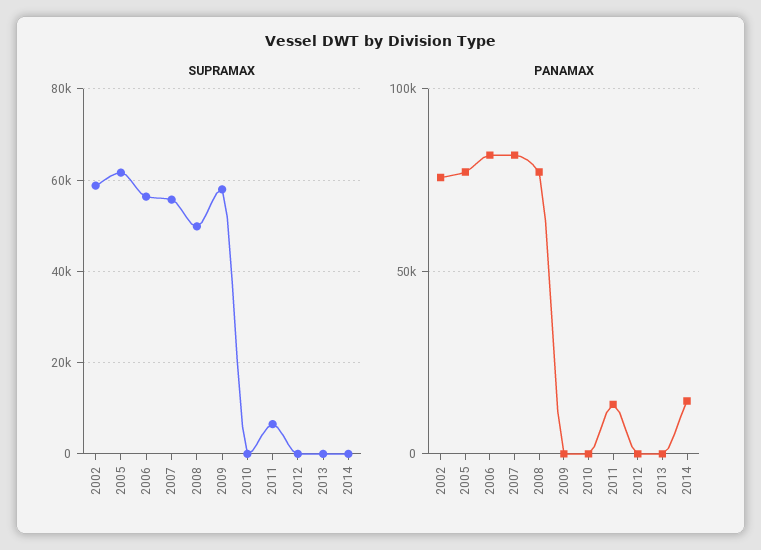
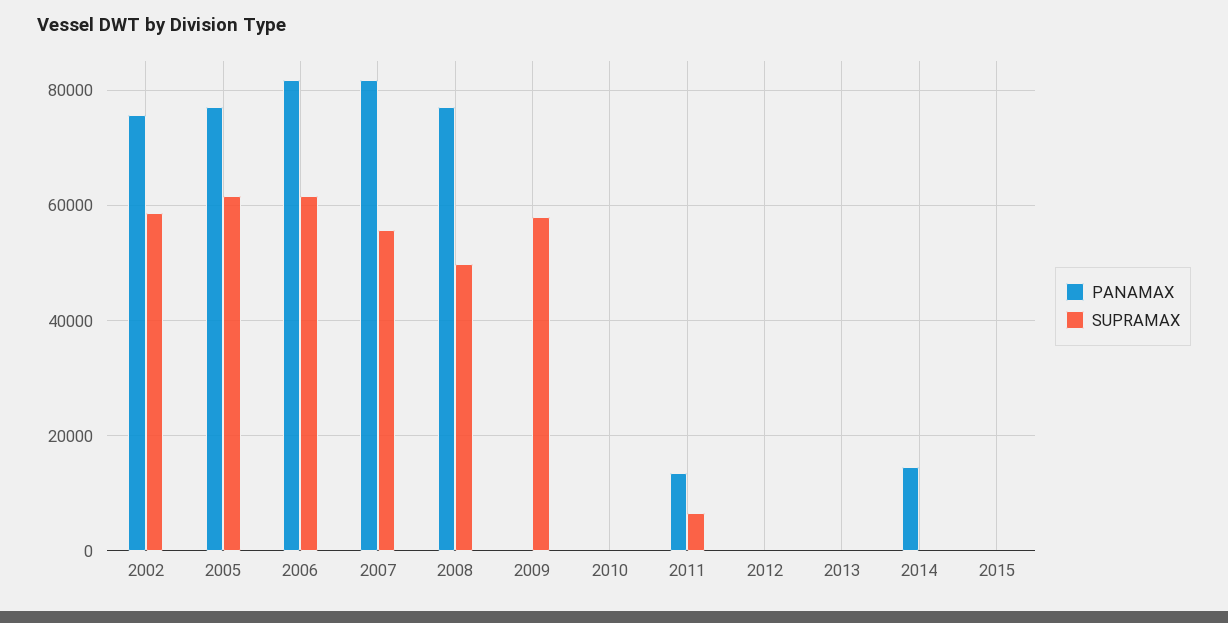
SUPRAMAX, 2006: 56000 -> 62000
PANAMAX, 2015: none -> 0
SUPRAMAX, 2015: none -> 0

